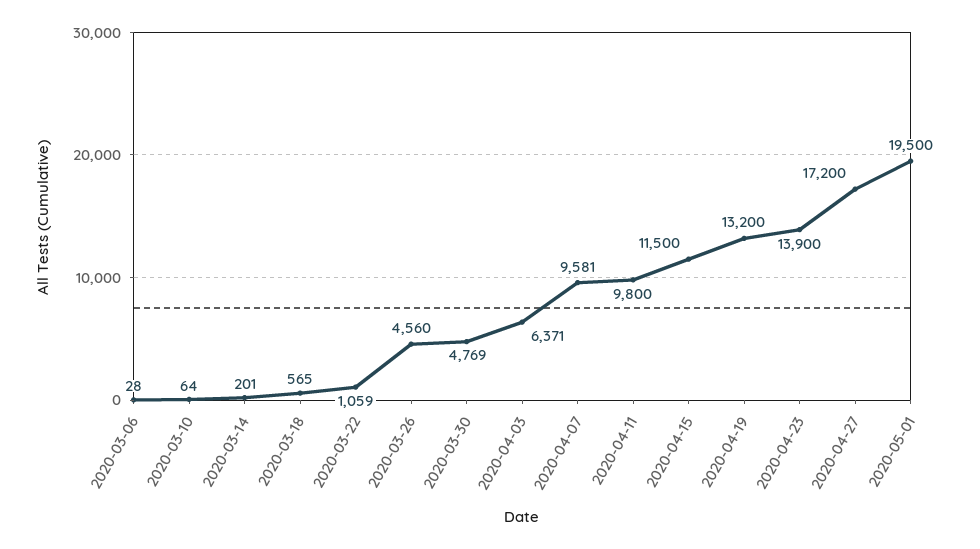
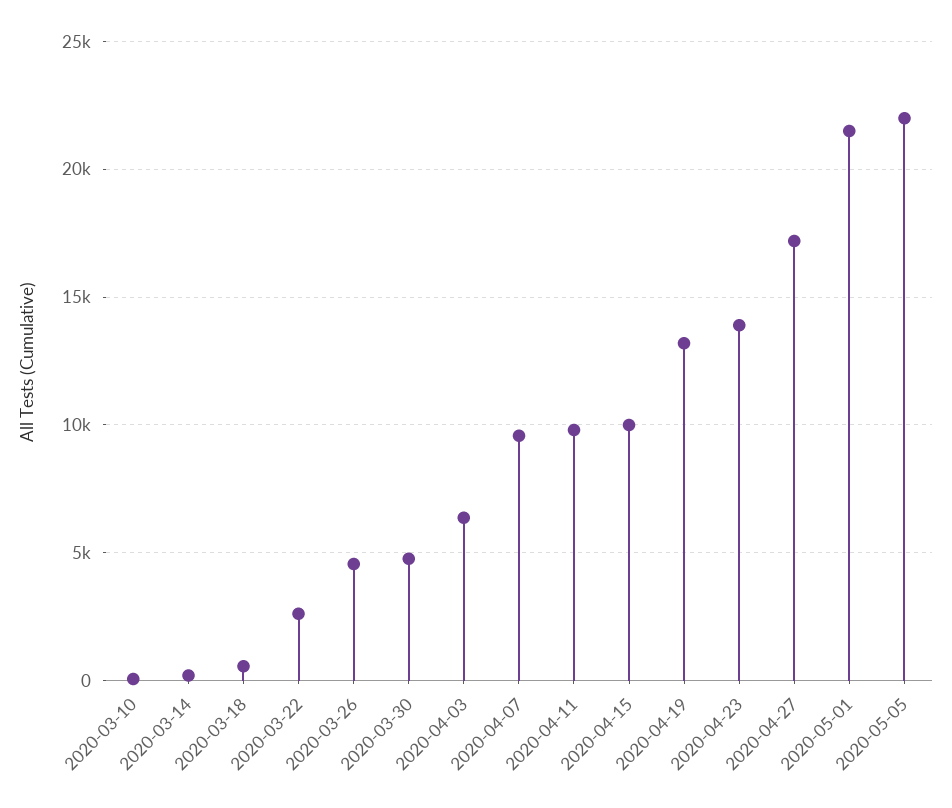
2020-03-06: 28 -> none
2020-03-22: 1059 -> 2500
2020-04-15: 11500 -> 10000
2020-05-01: 19500 -> 21500
2020-05-05: none -> 22000

